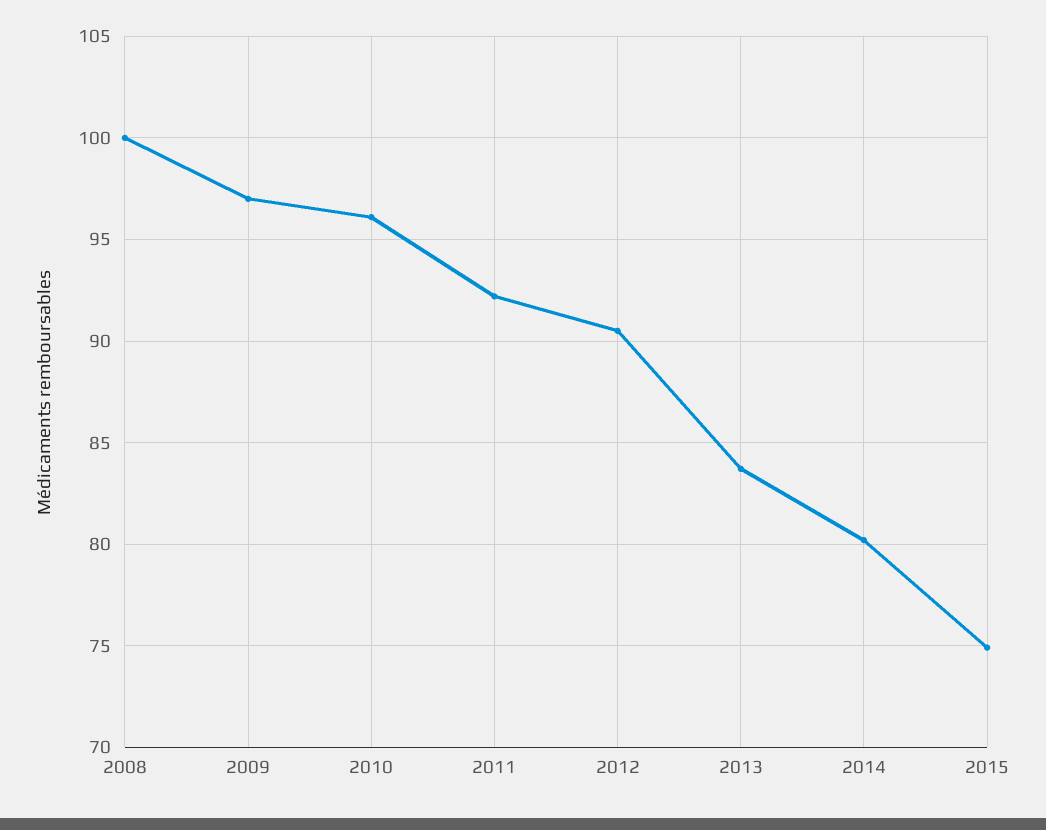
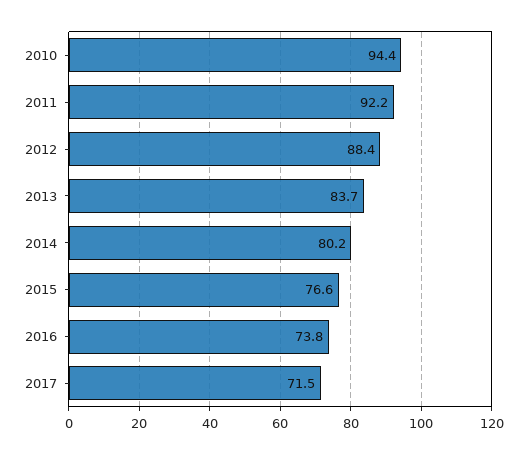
2008: 100 -> none
2009: 97 -> none
2010: 96 -> 94.4
2012: 90.5 -> 88.4
2015: 75 -> 76.6
2016: none -> 73.8
2017: none -> 71.5

